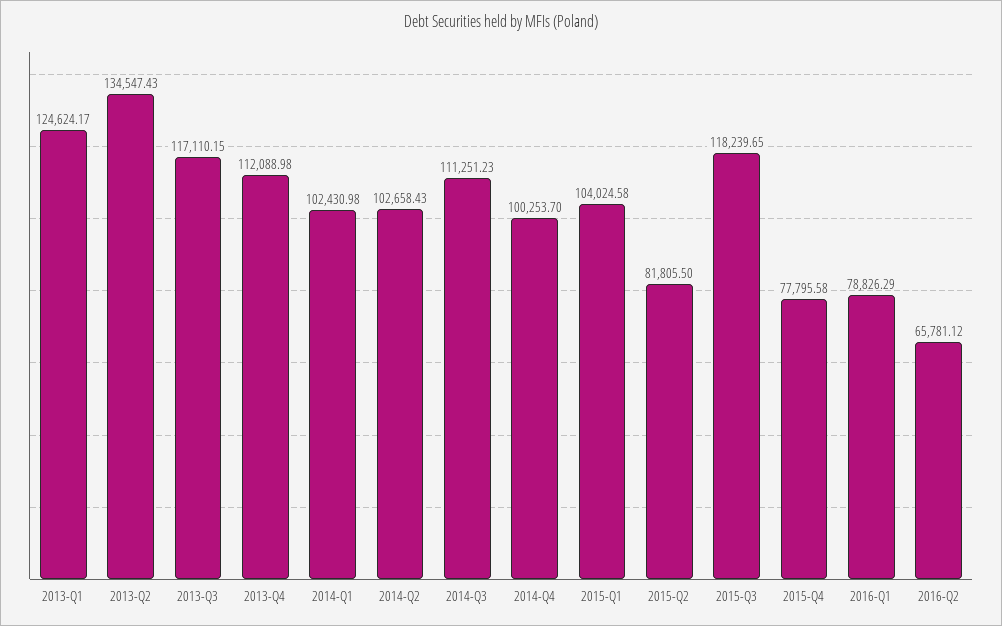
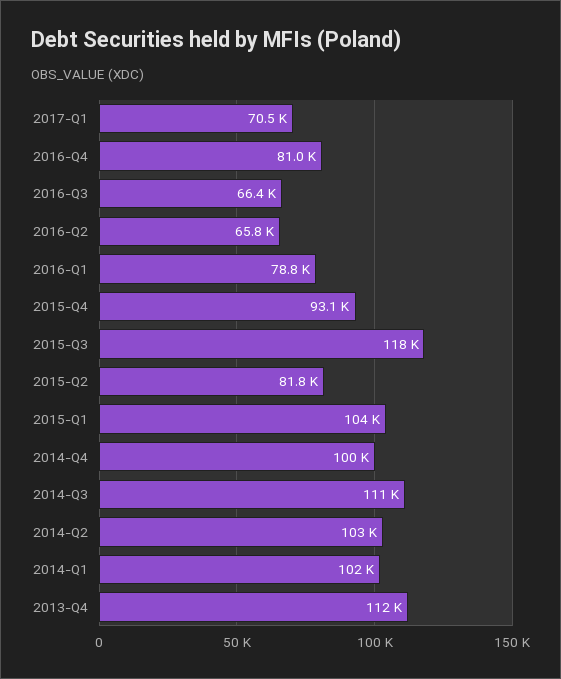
2013-Q1: 124624.17 -> none
2013-Q2: 134547.43 -> none
2013-Q3: 117110.15 -> none
2015-Q4: 77795.58 -> 93100
2017-Q1: none -> 70500
2016-Q4: none -> 81000
2016-Q3: none -> 66400

